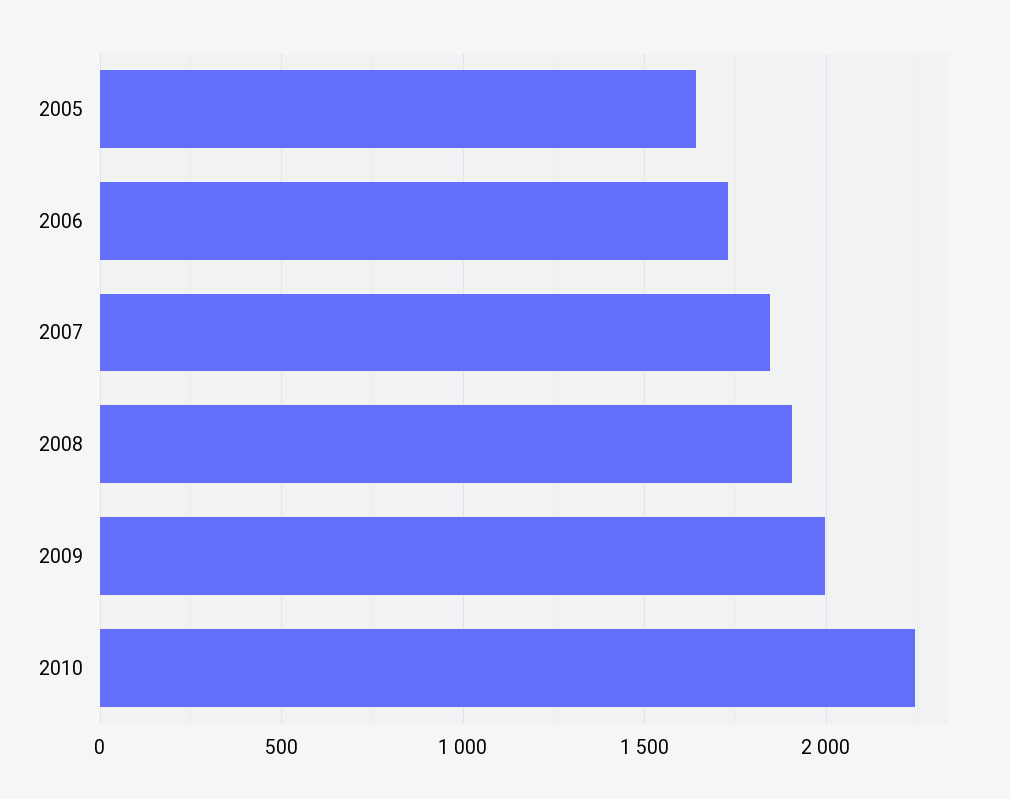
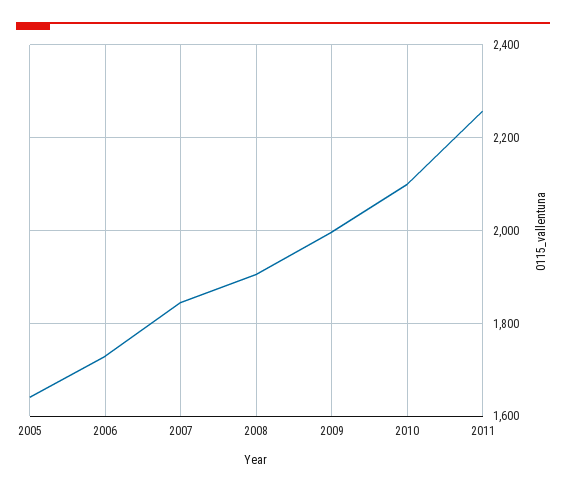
2010: 2250 -> 2100
2011: none -> 2260

